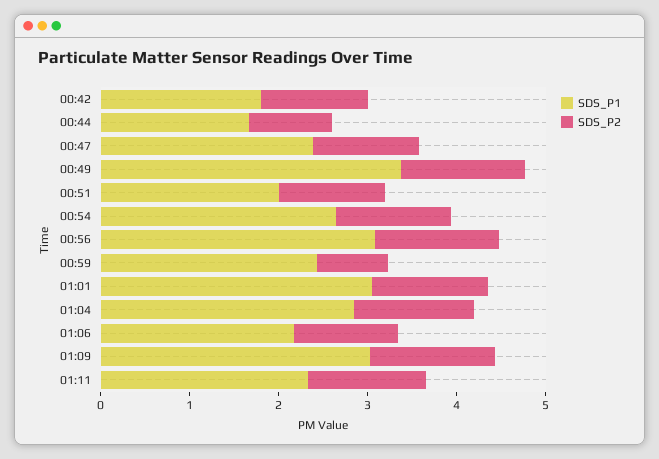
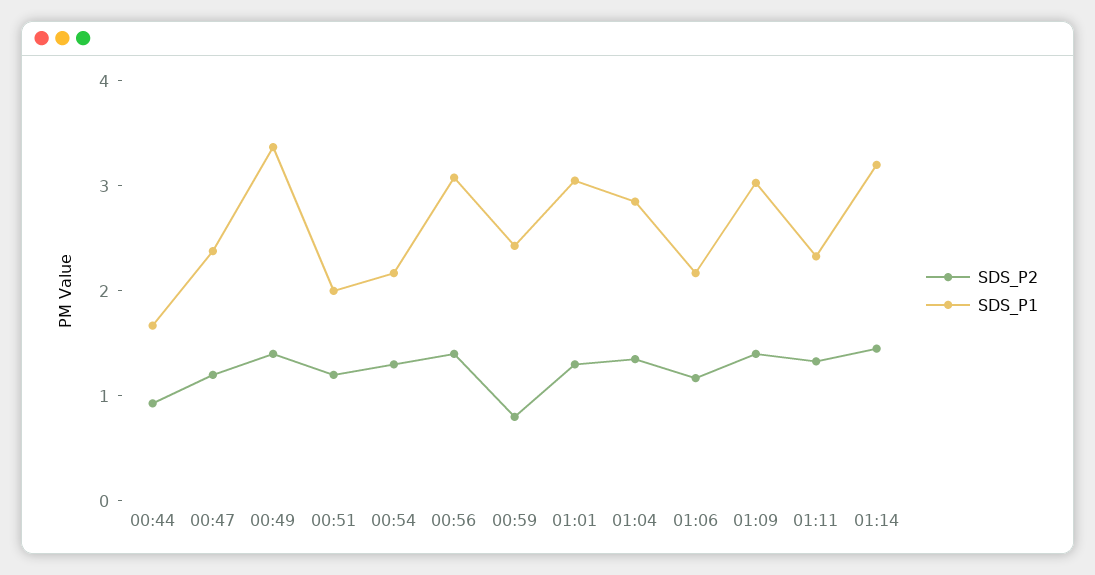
SDS_P1, 00:42: 1.8 -> none
SDS_P2, 00:42: 1.2 -> none
SDS_P1, 00:54: 2.6 -> 2.2
SDS_P2, 01:14: none -> 1.4
SDS_P1, 01:14: none -> 3.2

